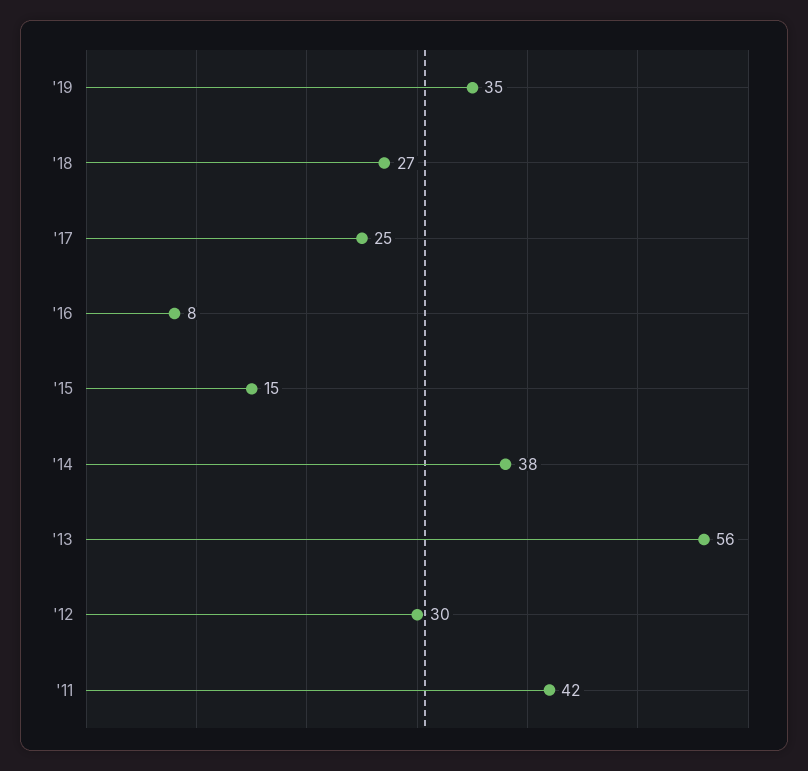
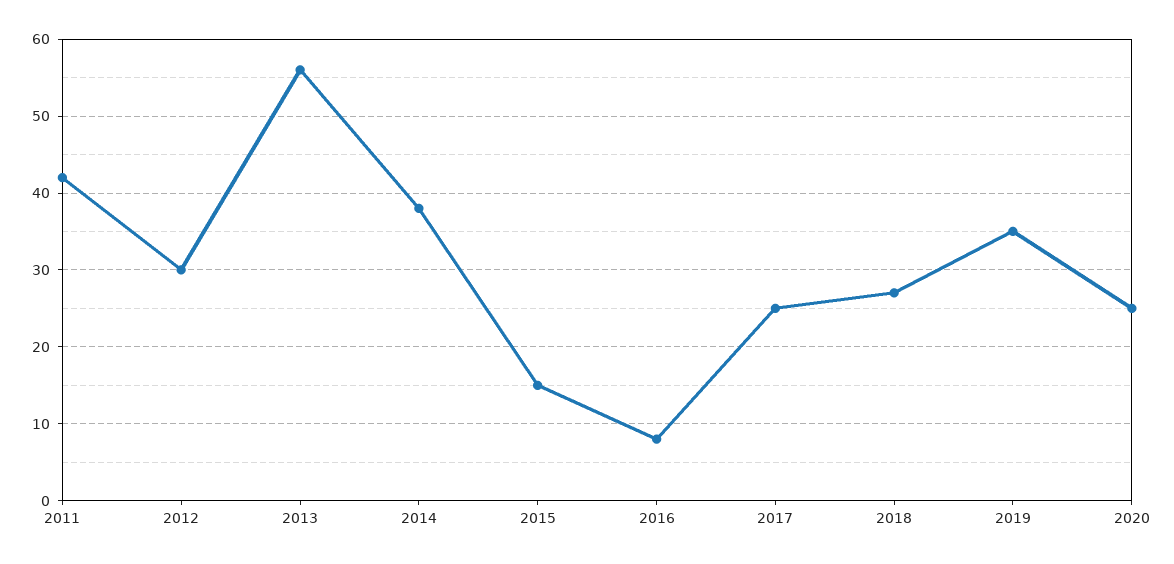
2020: none -> 25

